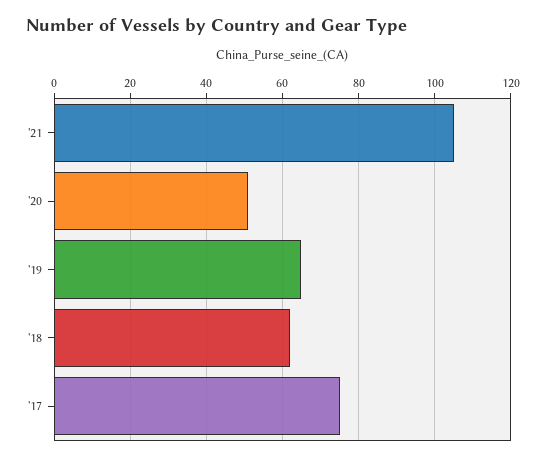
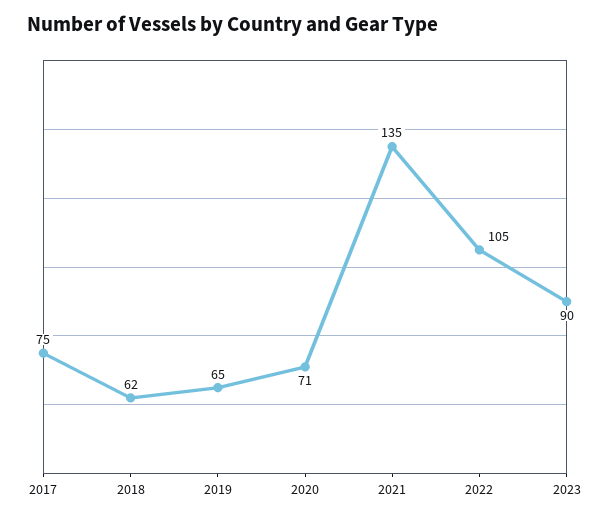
'21: 105 -> 135
'20: 50 -> 71
2022: none -> 105
2023: none -> 90

